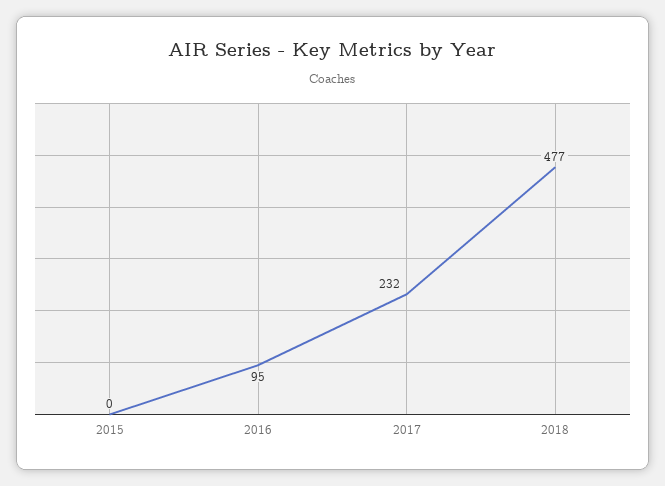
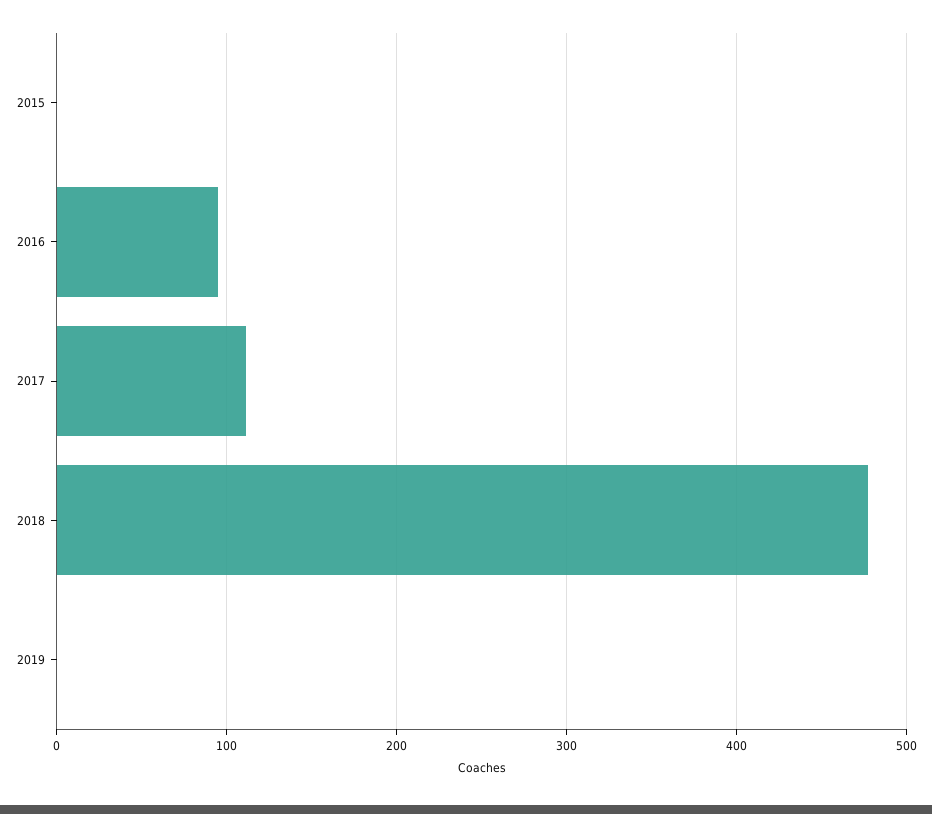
2017: 232 -> 110
2019: none -> 0

